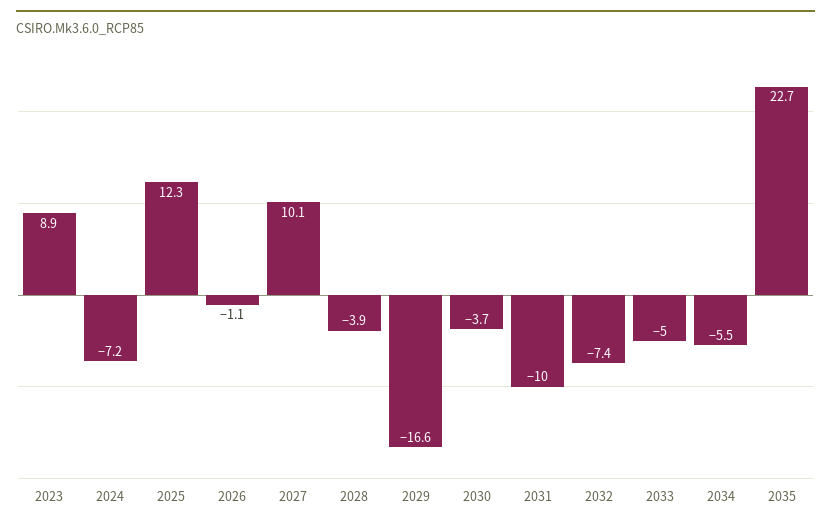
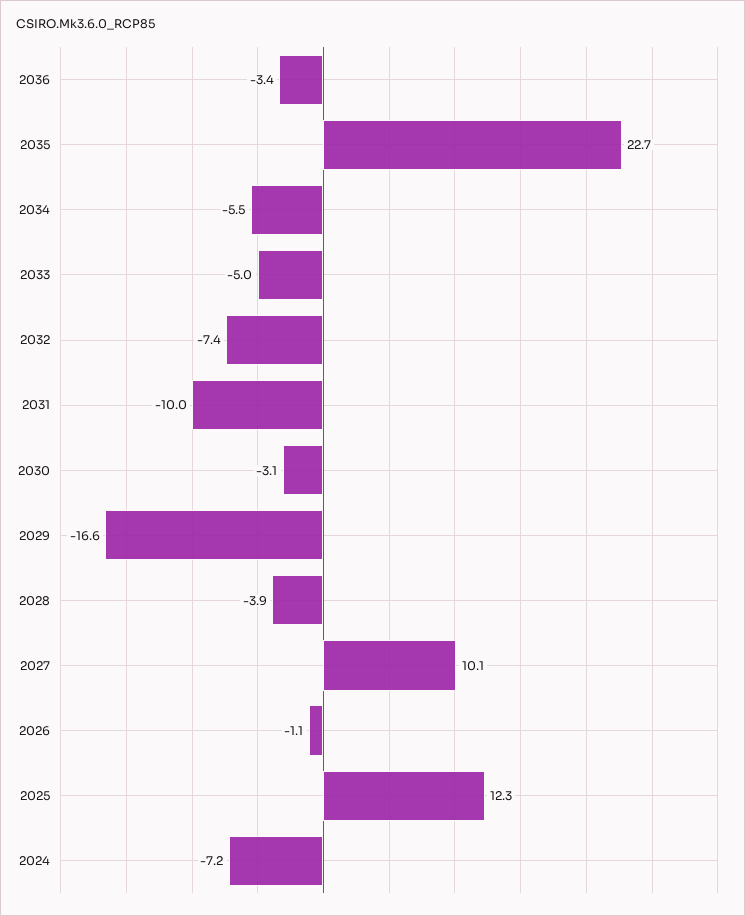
2023: 8.9 -> none
2030: -3.7 -> -3.1
2036: none -> -3.4

